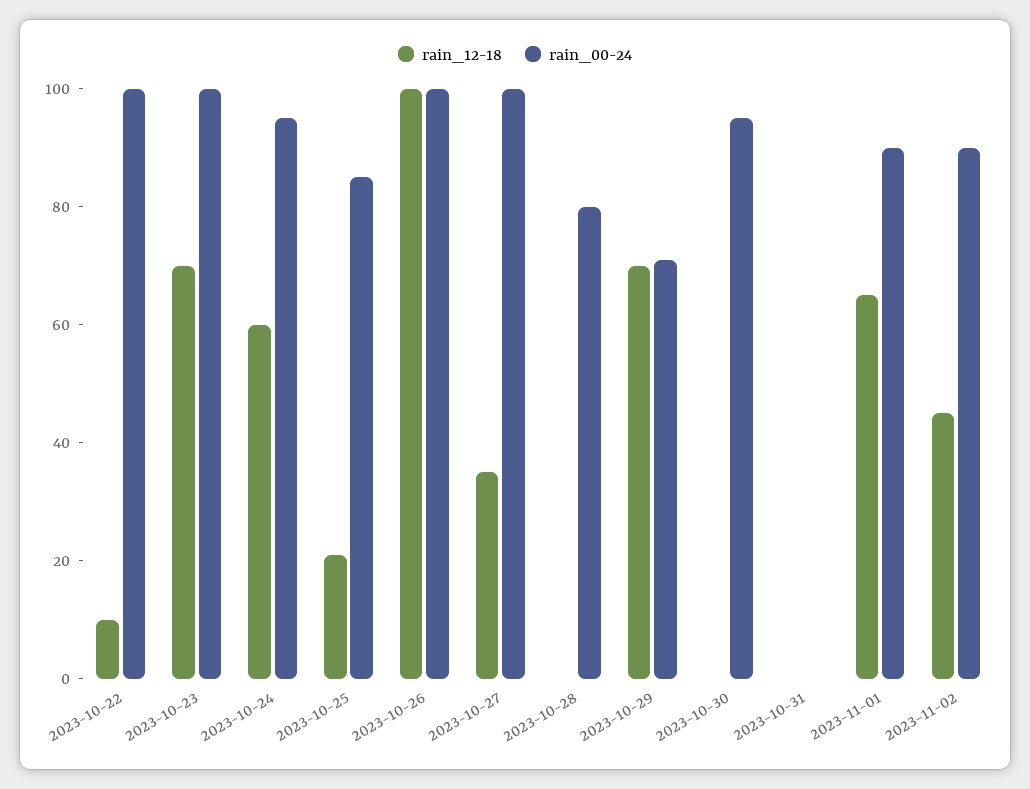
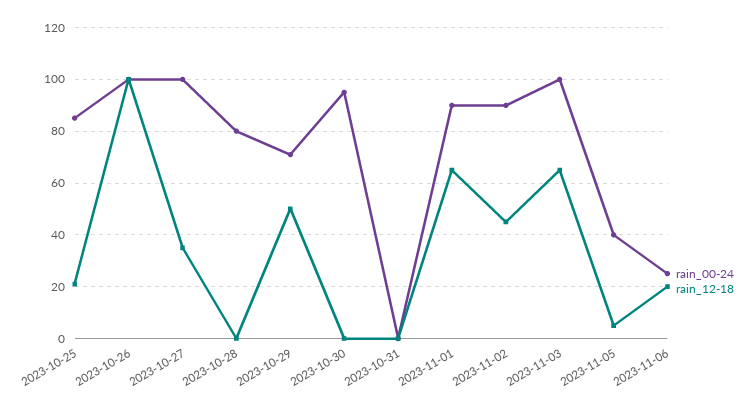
rain_12-18, 2023-10-22: 10 -> none
rain_00-24, 2023-10-22: 100 -> none
rain_12-18, 2023-10-23: 70 -> none
rain_00-24, 2023-10-23: 100 -> none
rain_12-18, 2023-10-24: 60 -> none
rain_00-24, 2023-10-24: 95 -> none
rain_12-18, 2023-10-29: 70 -> 50
rain_00-24, 2023-11-03: none -> 100
rain_12-18, 2023-11-03: none -> 65
rain_00-24, 2023-11-05: none -> 40
rain_12-18, 2023-11-05: none -> 5
rain_00-24, 2023-11-06: none -> 25
rain_12-18, 2023-11-06: none -> 20

